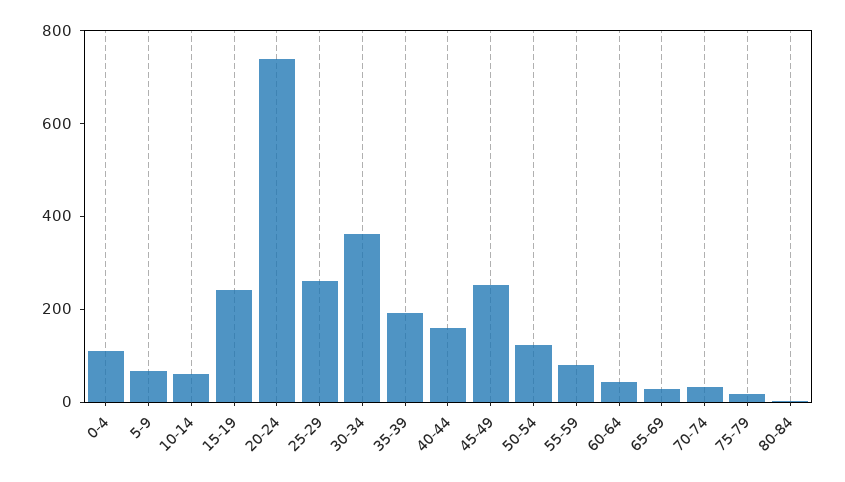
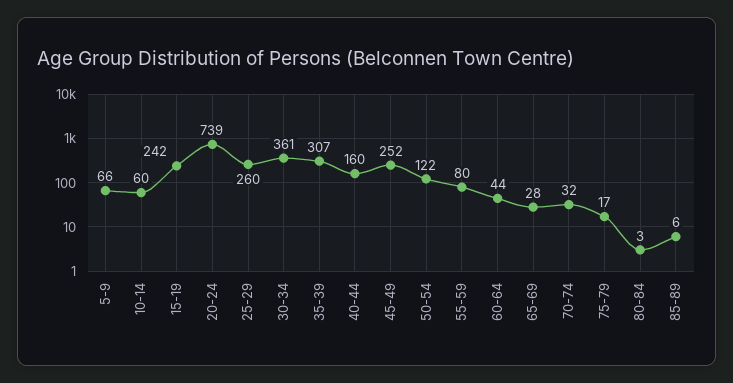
0-4: 100 -> none
35-39: 200 -> 307
85-89: none -> 6

